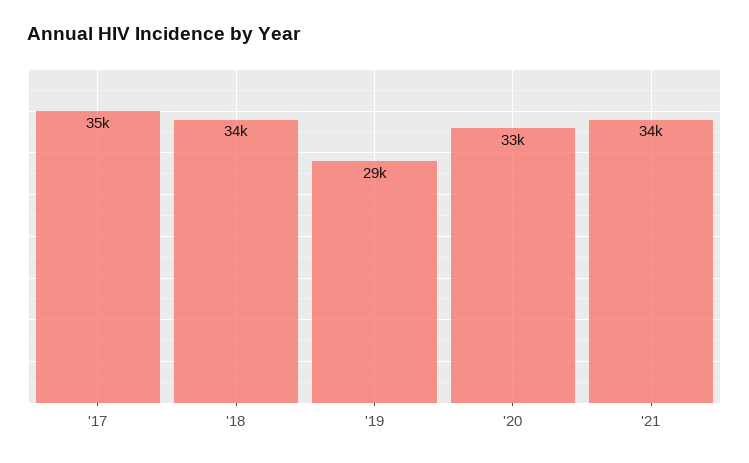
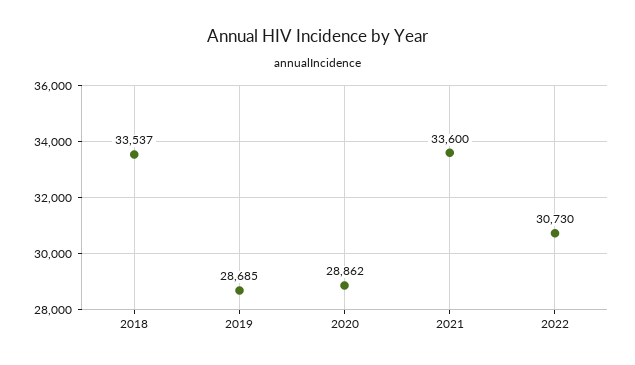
'17: 35000 -> none
'20: 33000 -> 28862
2022: none -> 30730

